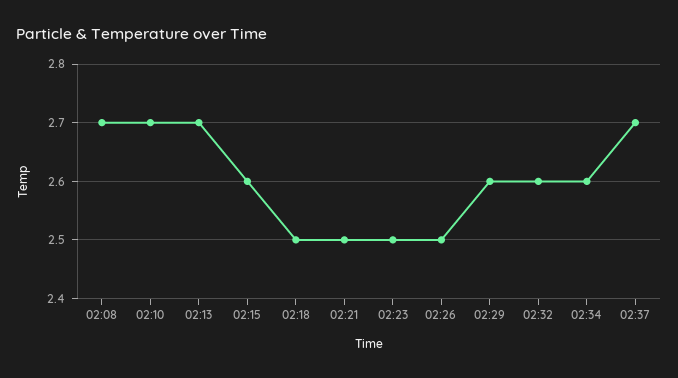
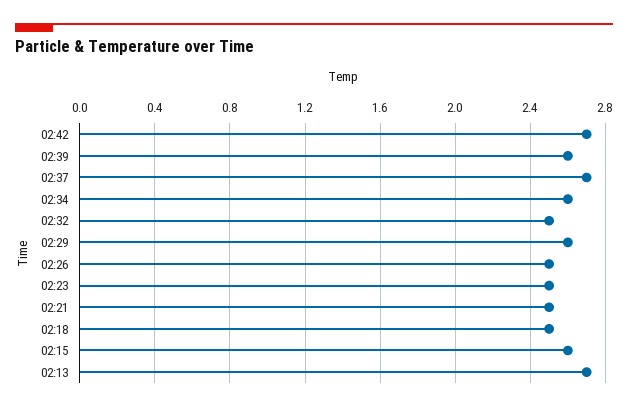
02:08: 2.7 -> none
02:10: 2.7 -> none
02:32: 2.6 -> 2.5
02:42: none -> 2.7
02:39: none -> 2.6

